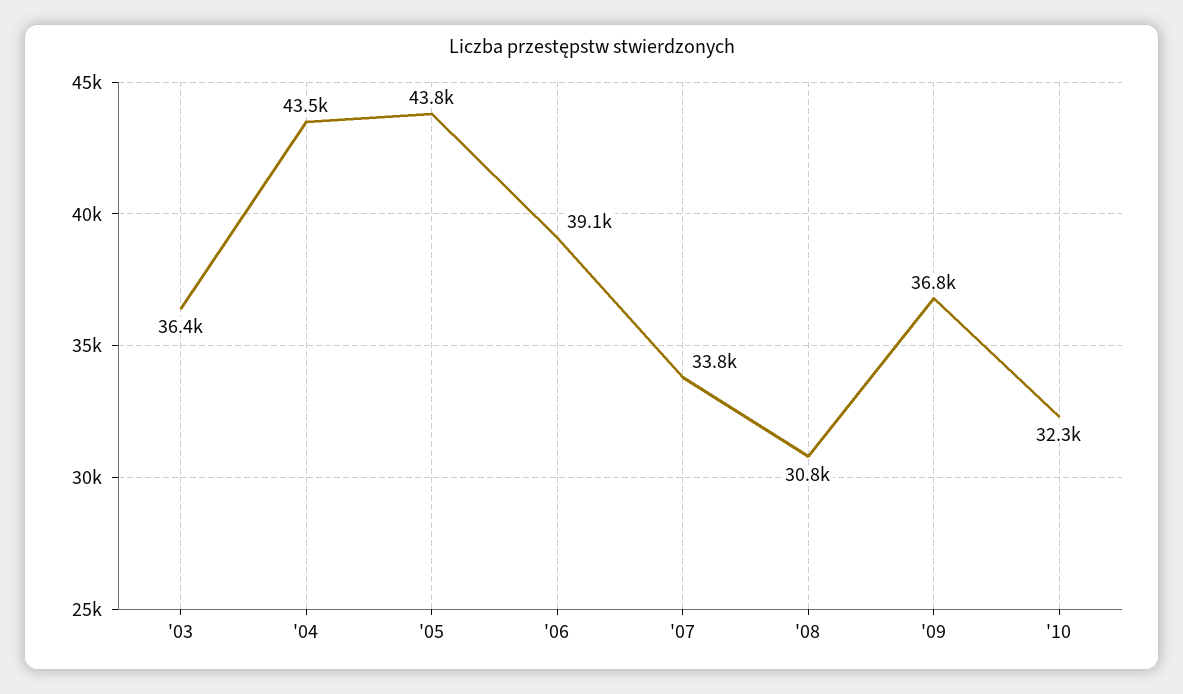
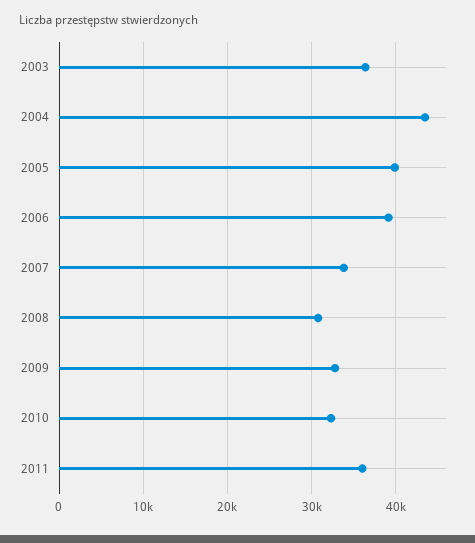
'05: 43800 -> 40000
'09: 36800 -> 33000
2011: none -> 36000

